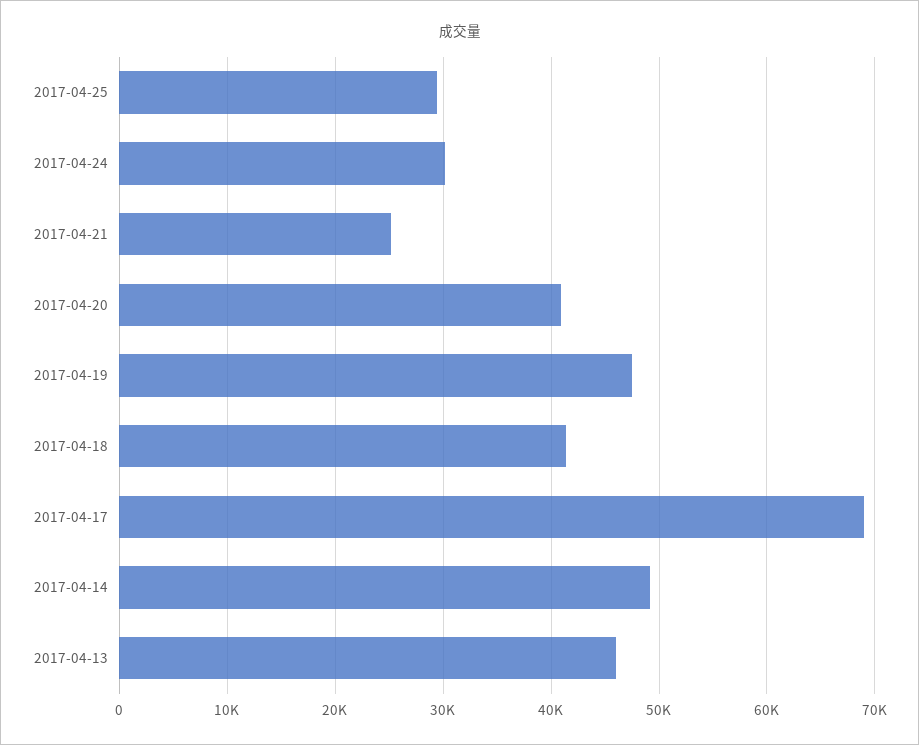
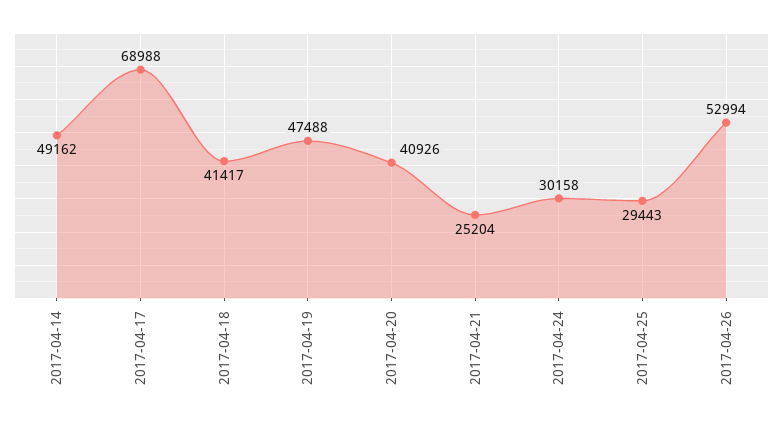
2017-04-13: 46000 -> none
2017-04-26: none -> 52994

